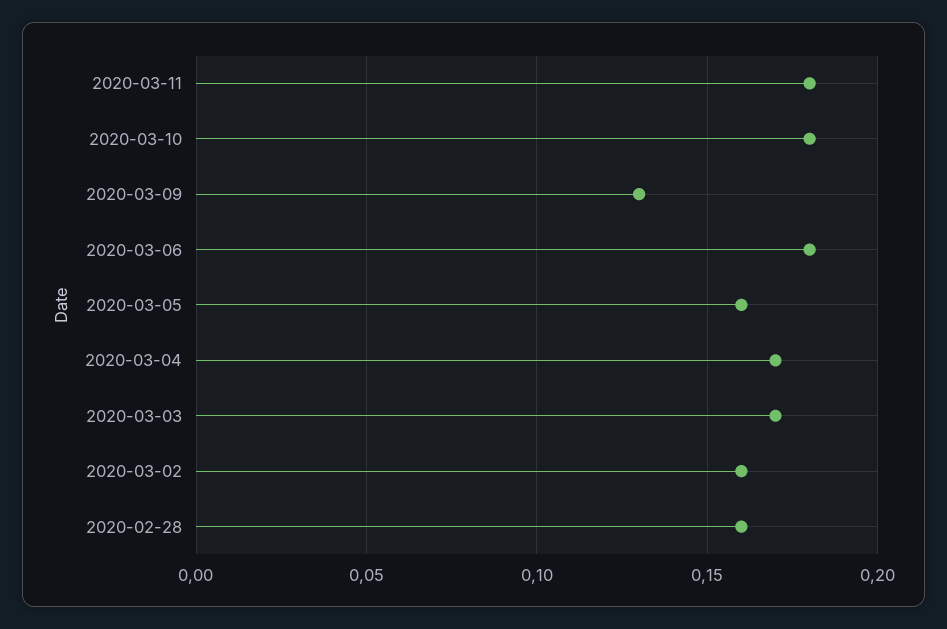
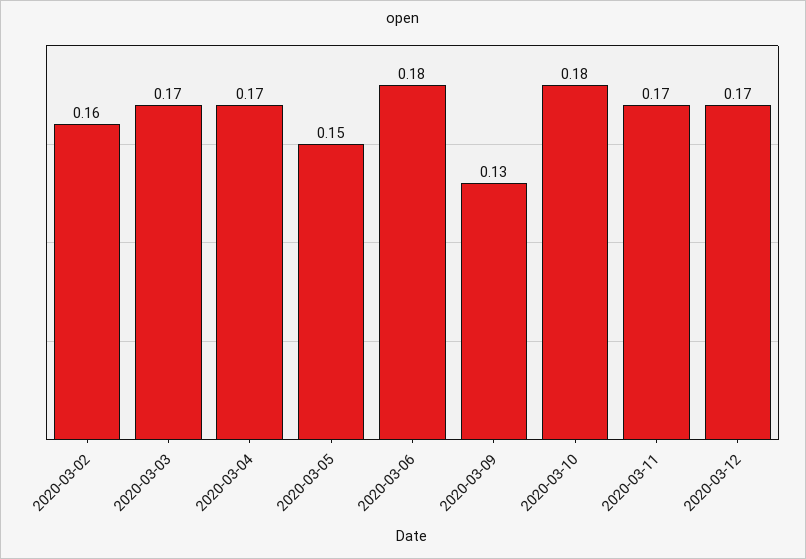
2020-03-11: 0.18 -> 0.17
2020-03-05: 0.16 -> 0.15
2020-02-28: 0.16 -> none
2020-03-12: none -> 0.17

